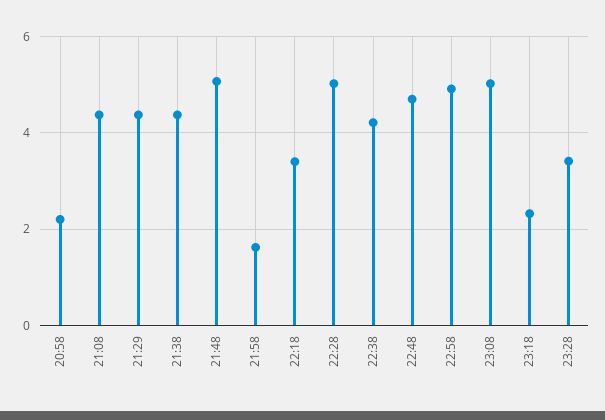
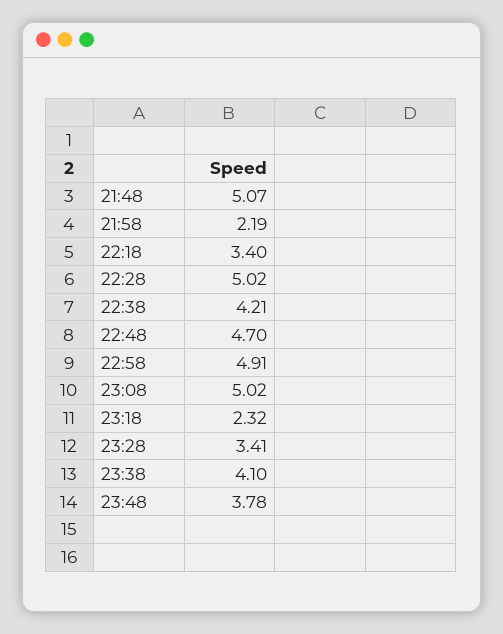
20:58: 2.2 -> none
21:08: 4.4 -> none
21:29: 4.4 -> none
21:38: 4.4 -> none
21:58: 1.6 -> 2.19
23:38: none -> 4.1
23:48: none -> 3.78

